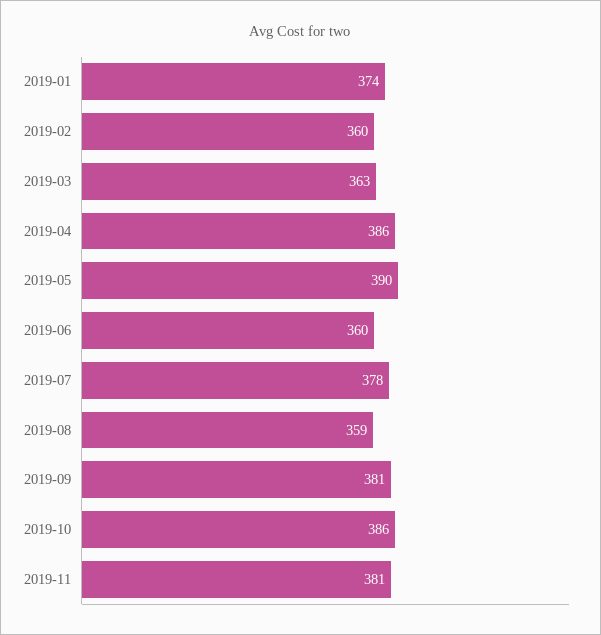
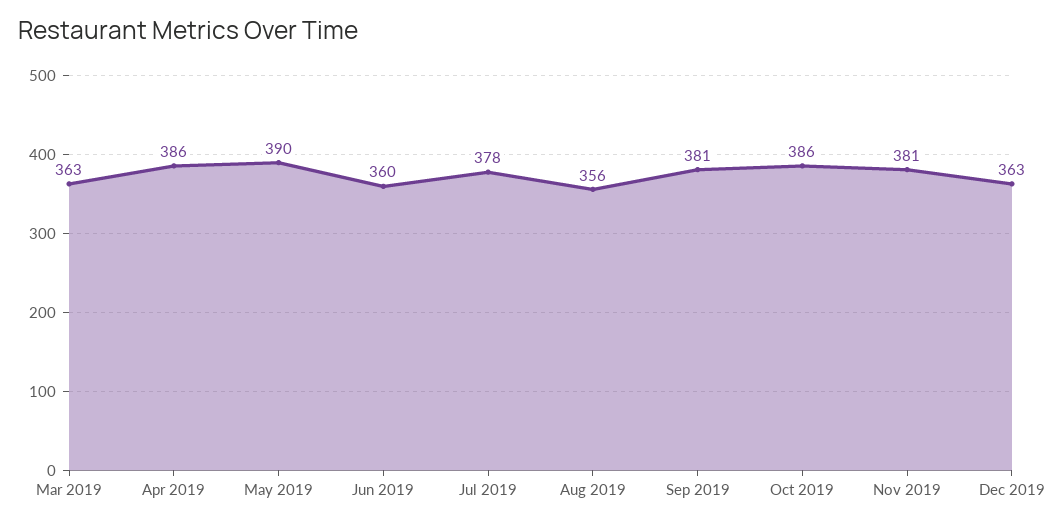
2019-01: 374 -> none
2019-02: 360 -> none
2019-08: 359 -> 356
Dec 2019: none -> 363

